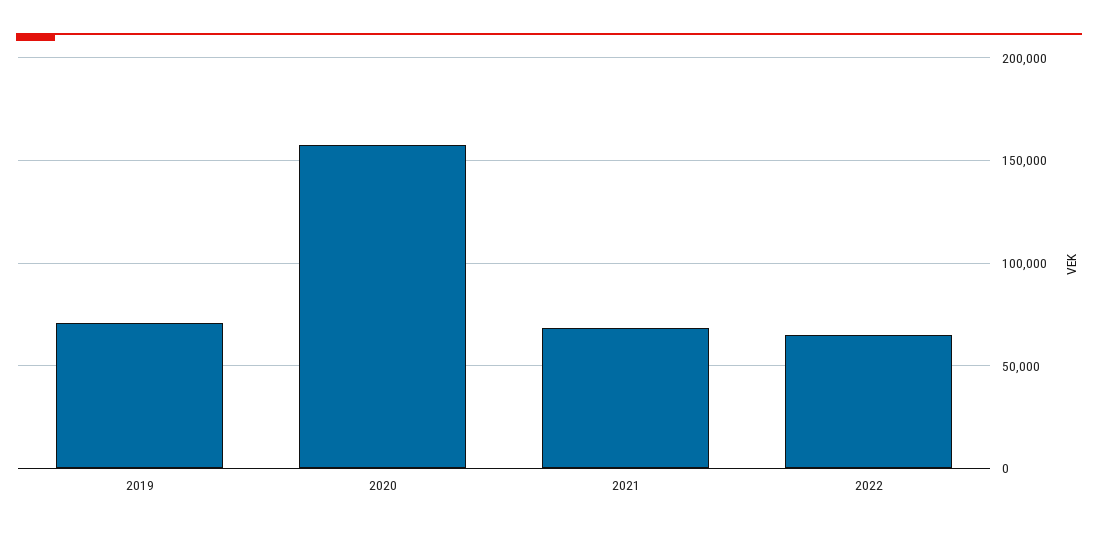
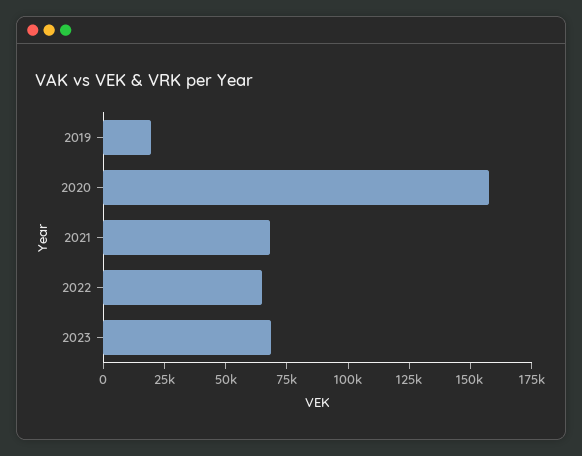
2019: 70000 -> 20000
2023: none -> 70000

